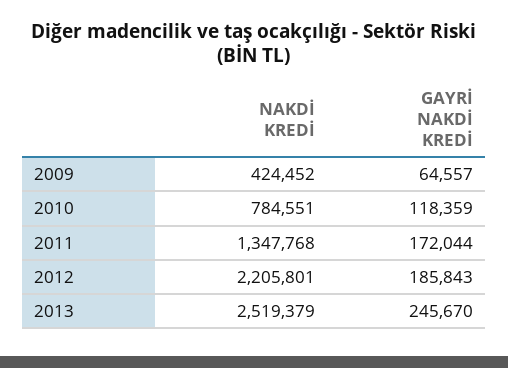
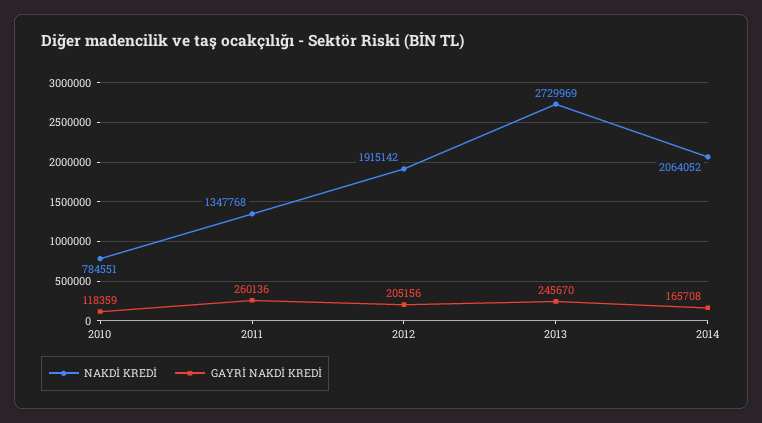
NAKDİ KREDİ, 2009: 424452 -> none
GAYRİ NAKDİ KREDİ, 2009: 64557 -> none
GAYRİ NAKDİ KREDİ, 2011: 172044 -> 260136
NAKDİ KREDİ, 2012: 2205801 -> 1915142
GAYRİ NAKDİ KREDİ, 2012: 185843 -> 205156
NAKDİ KREDİ, 2013: 2519379 -> 2729969
NAKDİ KREDİ, 2014: none -> 2064052
GAYRİ NAKDİ KREDİ, 2014: none -> 165708

